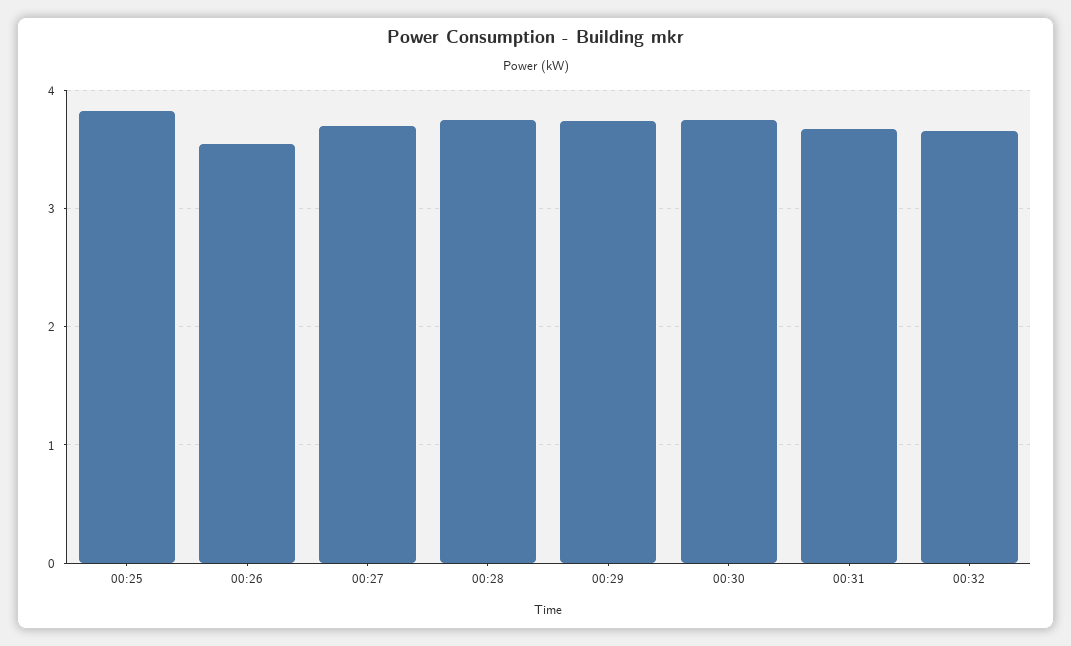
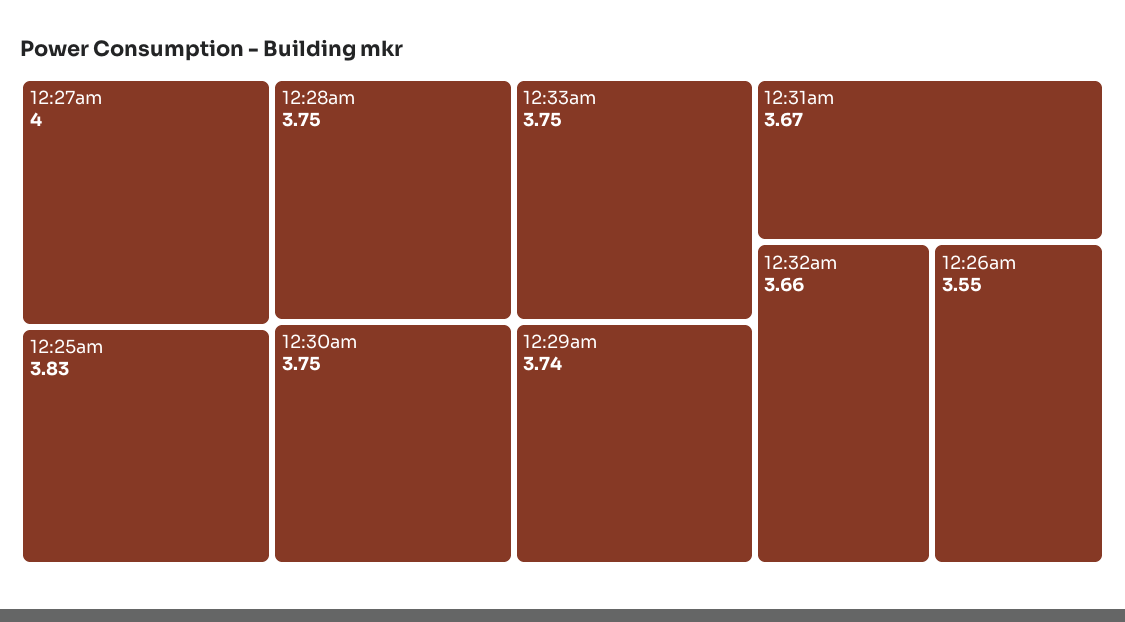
00:27: 3.7 -> 4
12:33am: none -> 3.75

